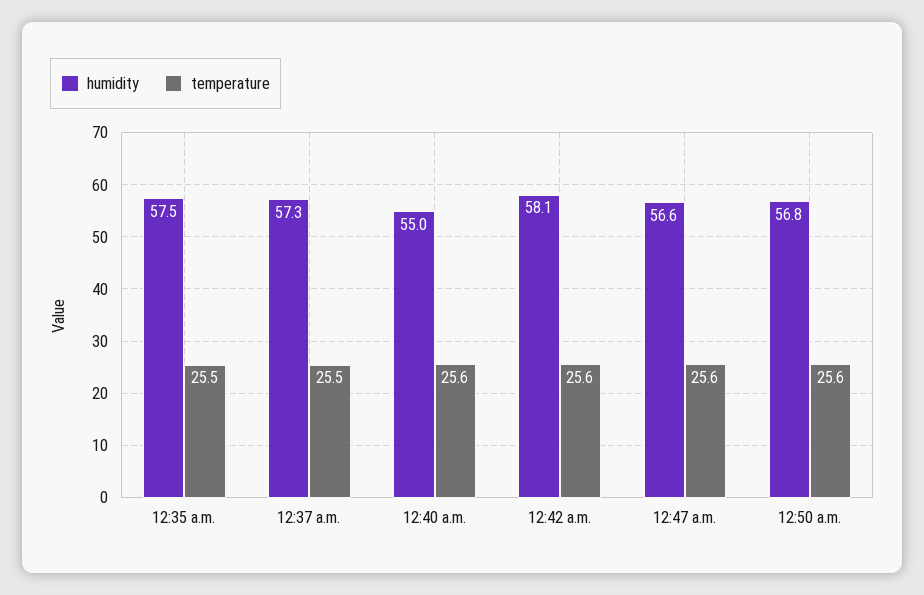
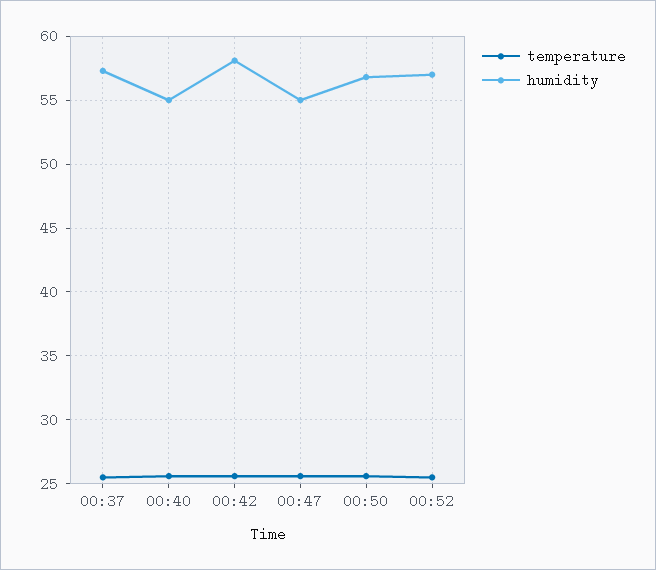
humidity, 12:35 a.m.: 57.5 -> none
temperature, 12:35 a.m.: 25.5 -> none
humidity, 12:47 a.m.: 56.6 -> 55
temperature, 00:52: none -> 25.5
humidity, 00:52: none -> 57

